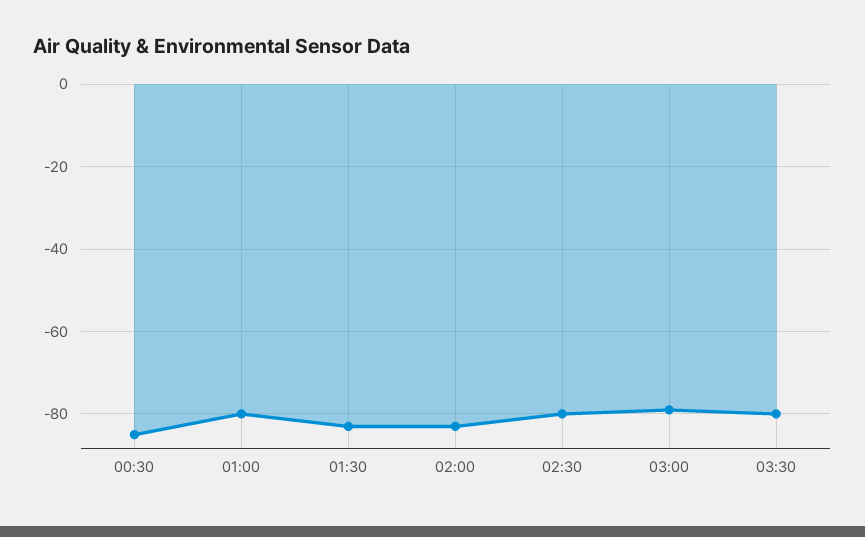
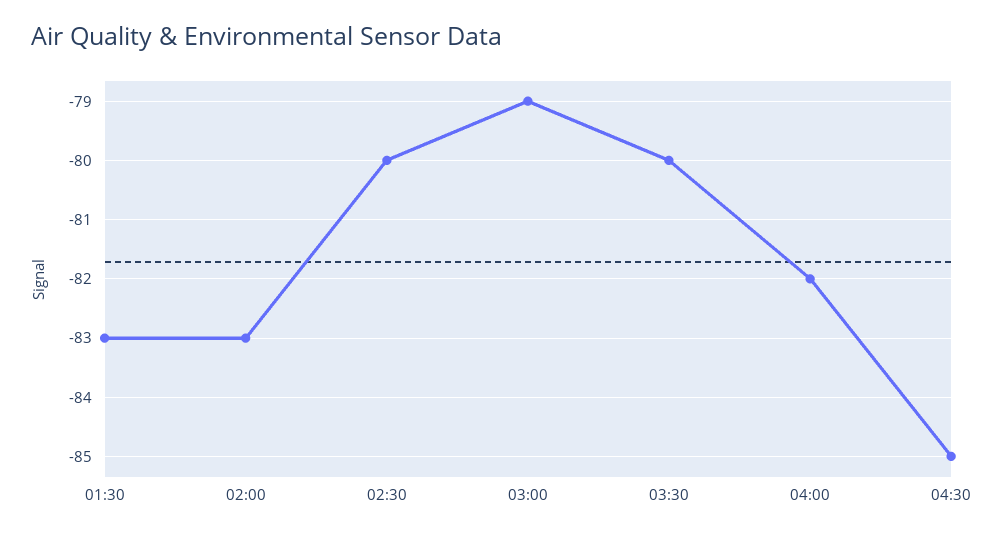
00:30: -85 -> none
01:00: -80 -> none
04:00: none -> -82
04:30: none -> -85

